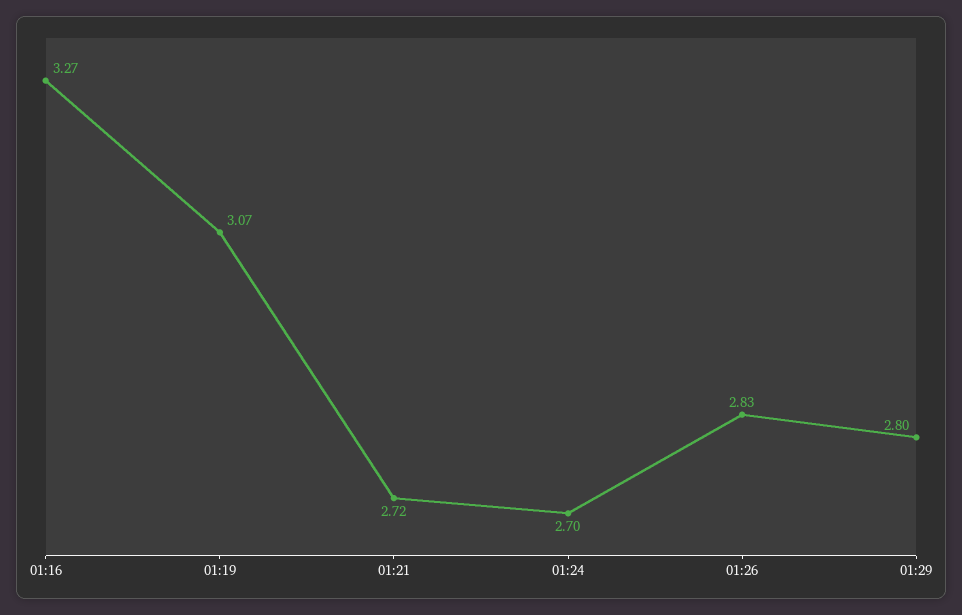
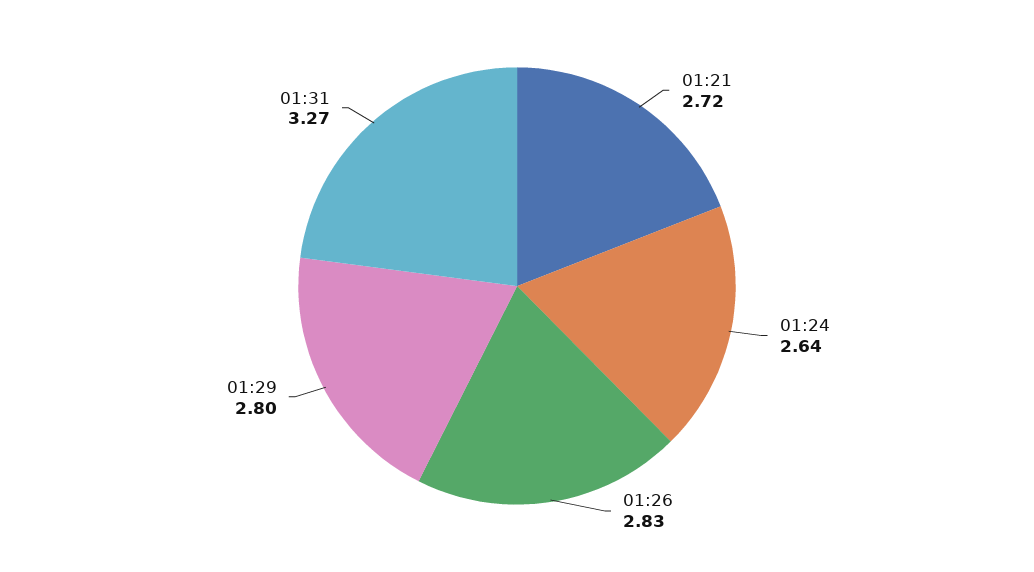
01:16: 3.27 -> none
01:19: 3.07 -> none
01:24: 2.7 -> 2.64
01:31: none -> 3.27

